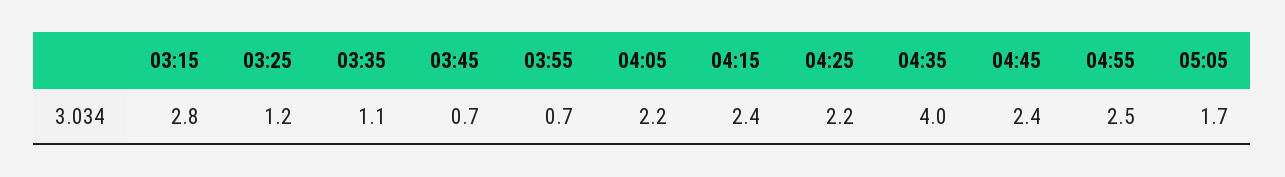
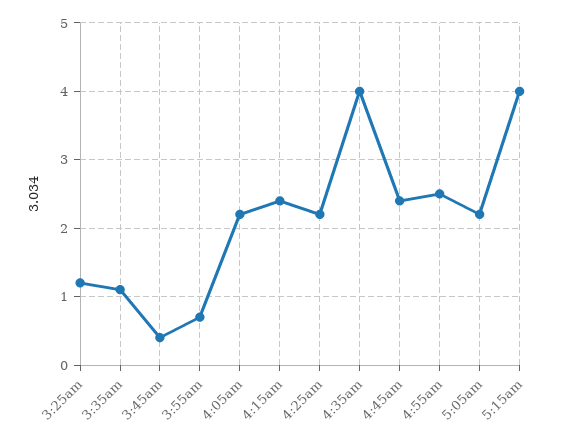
03:15: 2.8 -> none
03:45: 0.7 -> 0.4
05:05: 1.7 -> 2.2
5:15am: none -> 4

